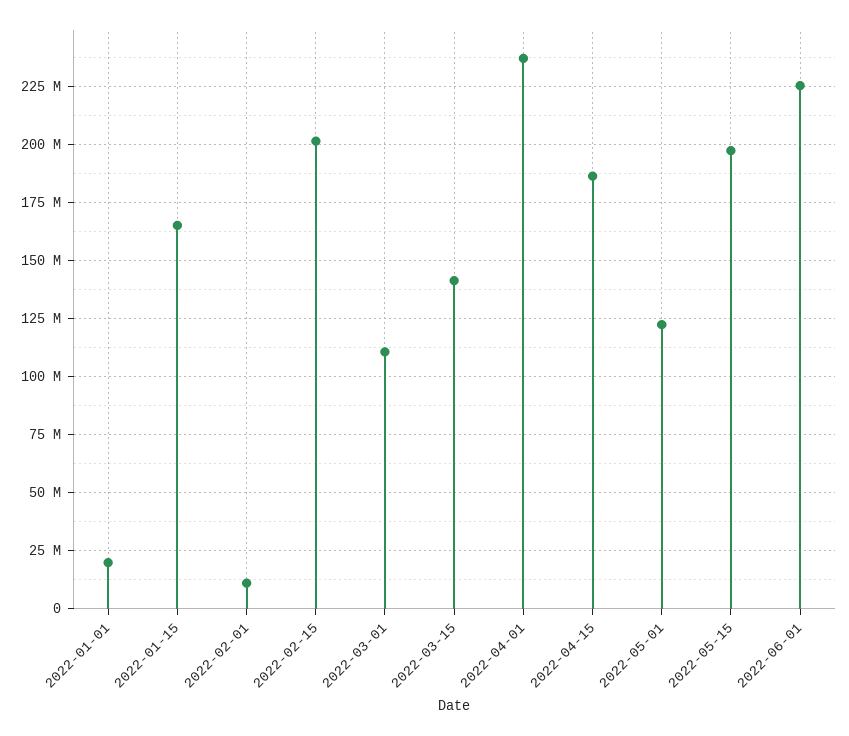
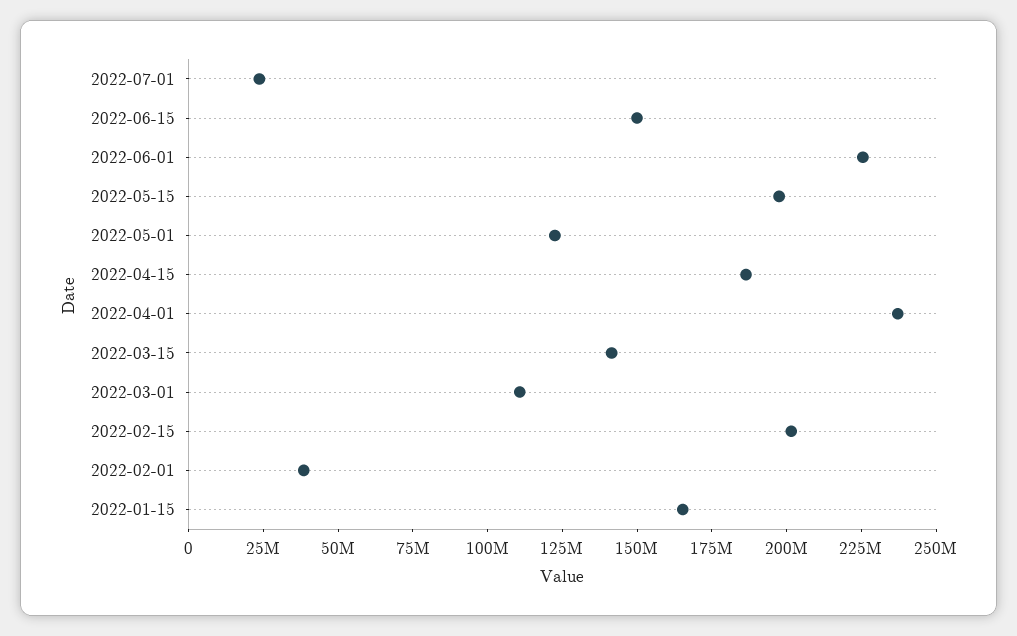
2022-01-01: 20000000 -> none
2022-02-01: 10000000 -> 40000000
2022-07-01: none -> 25000000
2022-06-15: none -> 150000000

